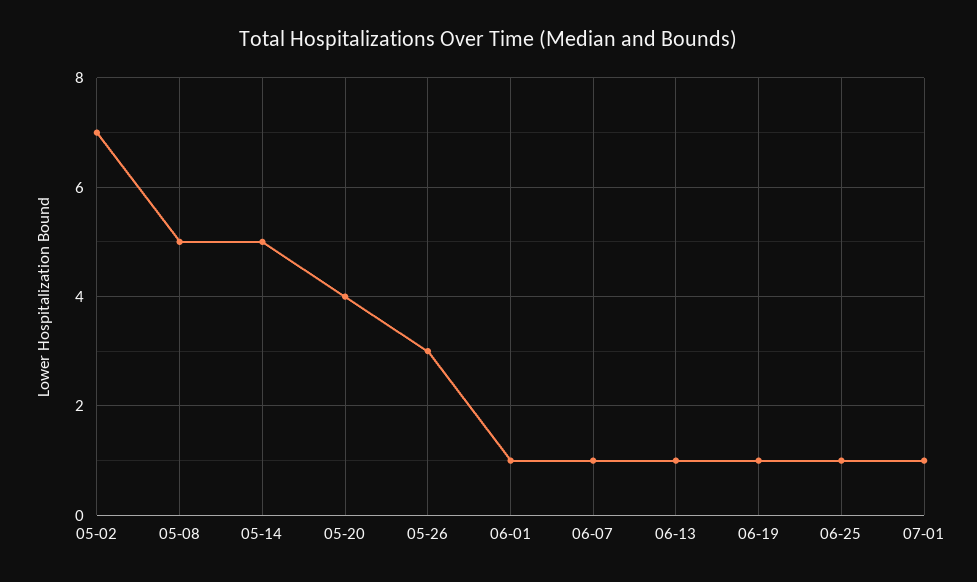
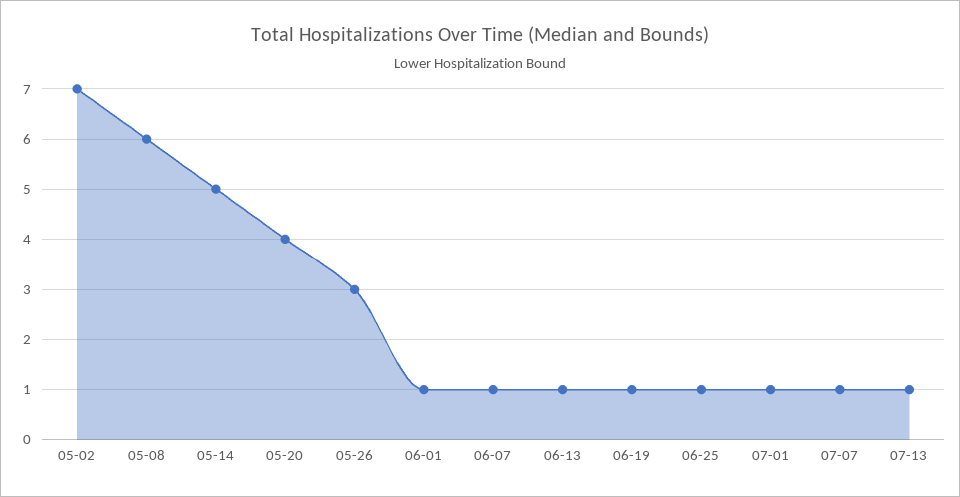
05-08: 5 -> 6
07-07: none -> 1
07-13: none -> 1

